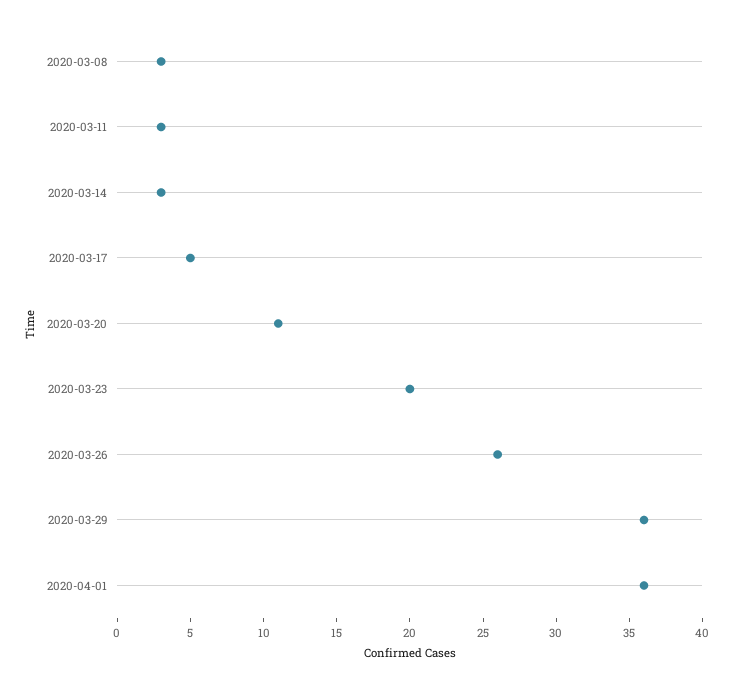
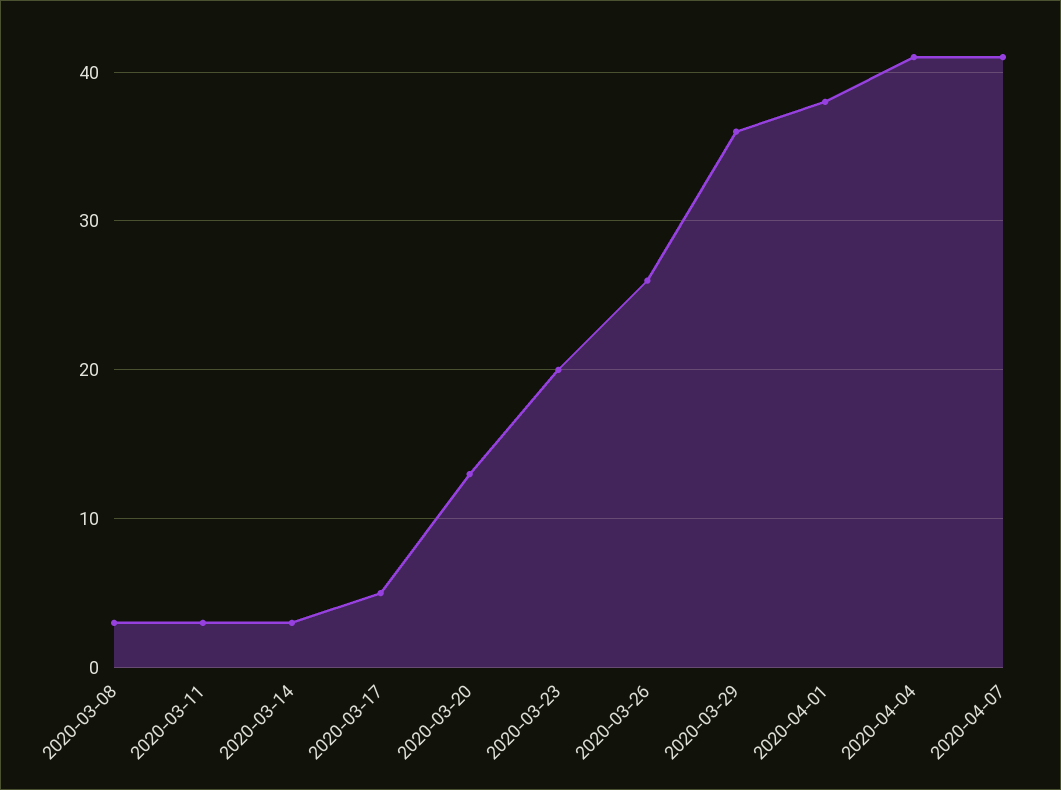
2020-03-20: 11 -> 13
2020-04-01: 36 -> 38
2020-04-04: none -> 41
2020-04-07: none -> 41

